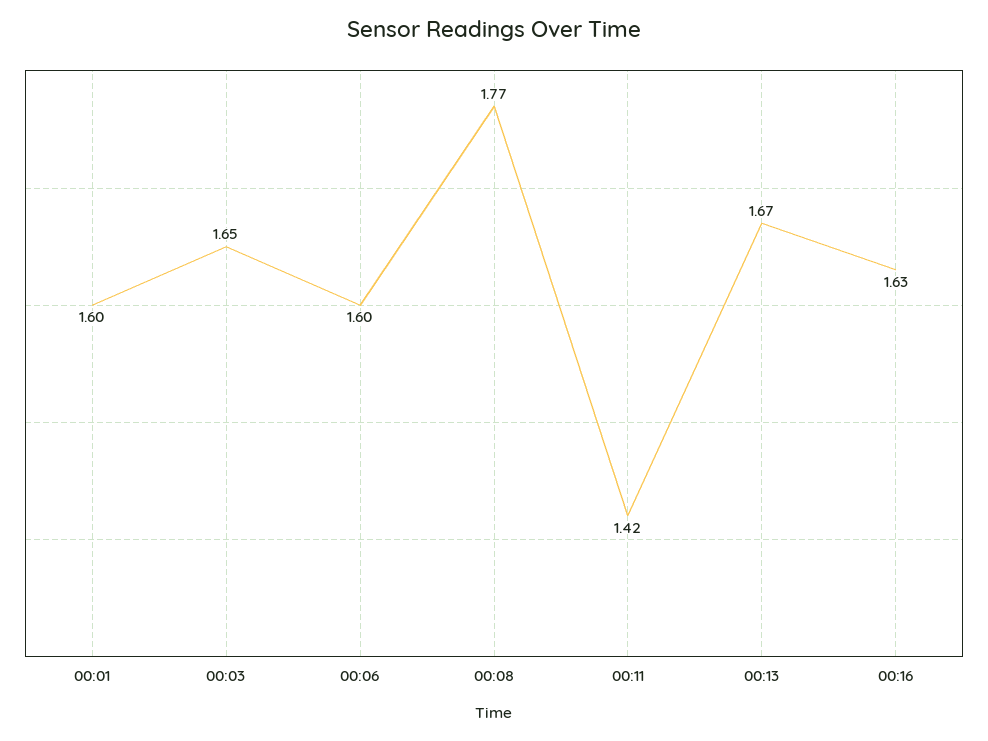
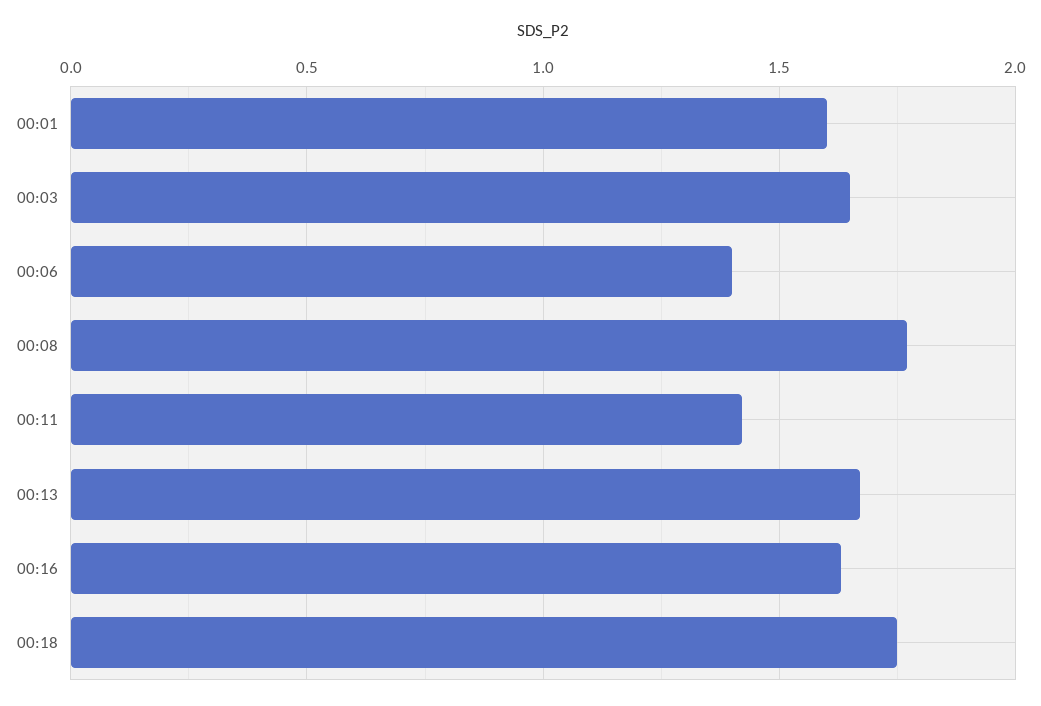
00:06: 1.6 -> 1.4
00:18: none -> 1.75

